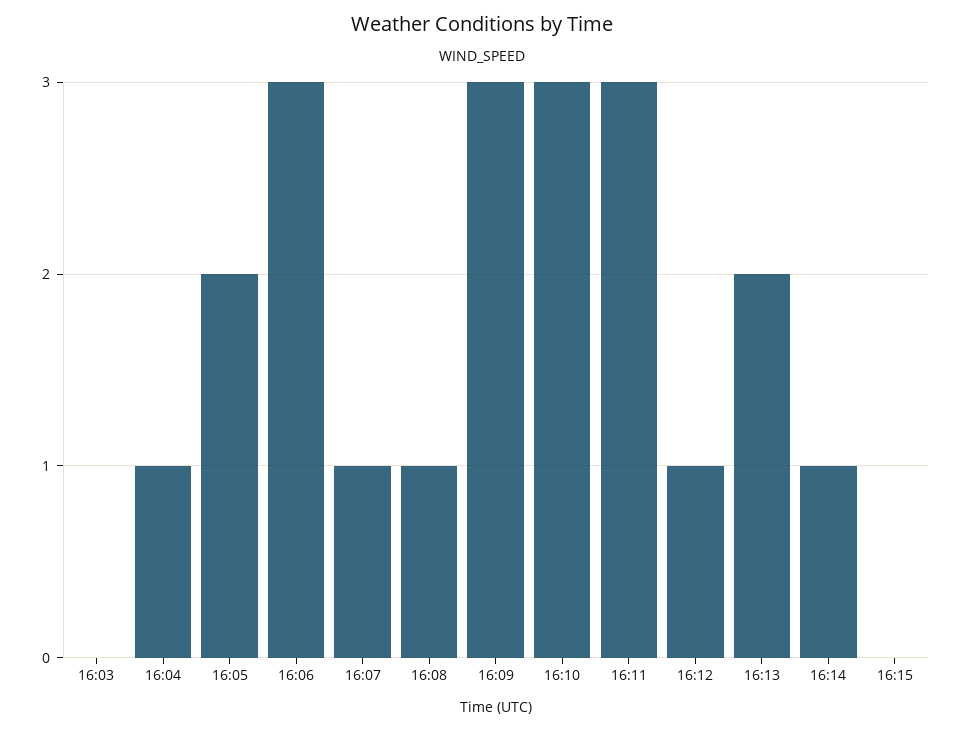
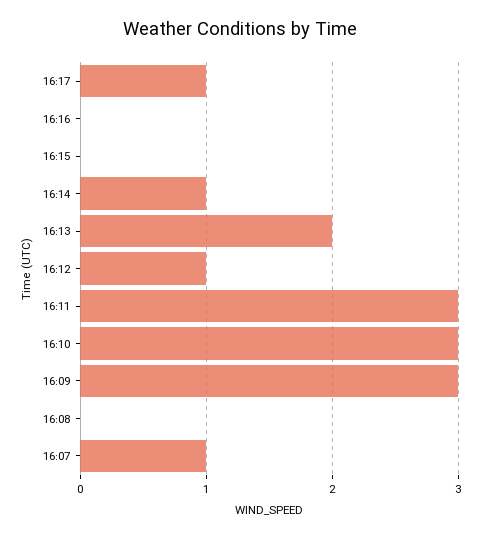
16:03: 0 -> none
16:04: 1 -> none
16:05: 2 -> none
16:06: 3 -> none
16:08: 1 -> 0
16:17: none -> 1
16:16: none -> 0

